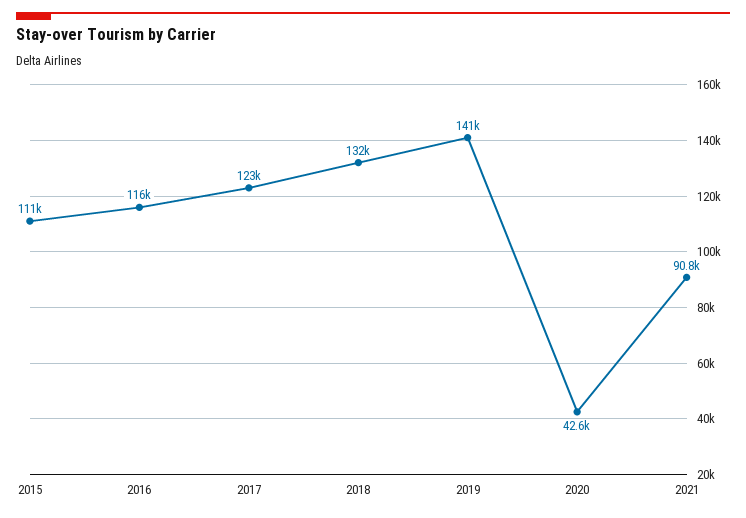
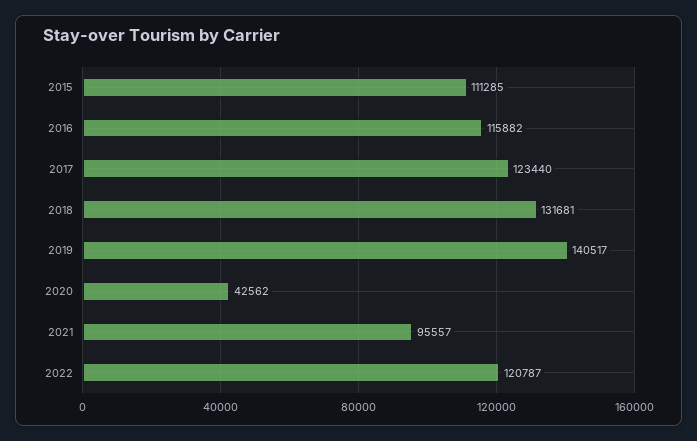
2021: 90800 -> 95557
2022: none -> 120787

